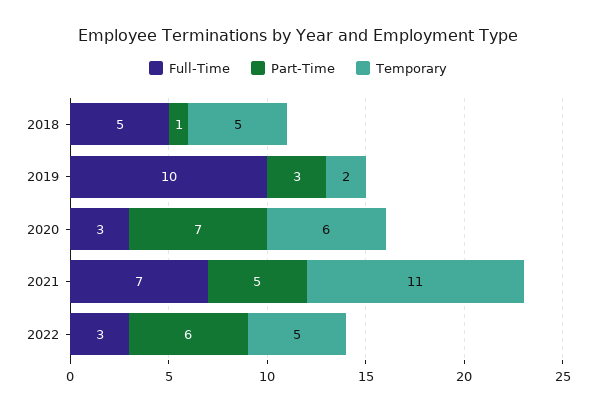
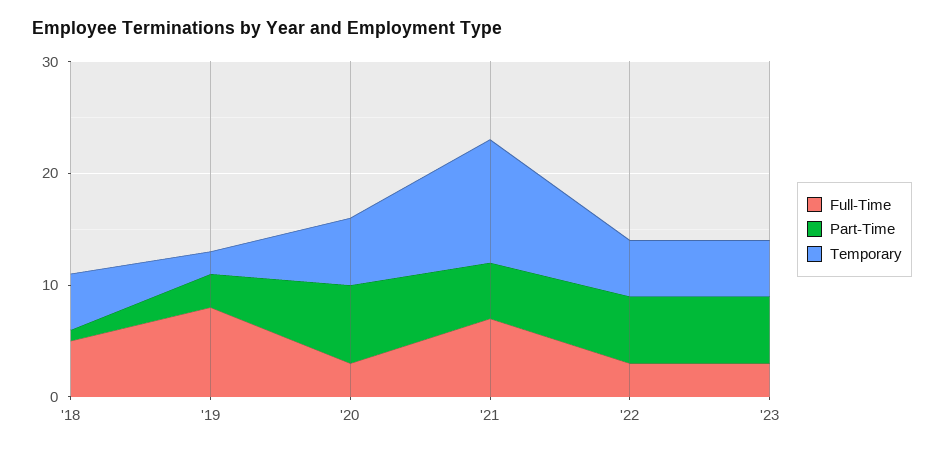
Full-Time, 2019: 10 -> 8
Full-Time, '23: none -> 3
Part-Time, '23: none -> 6
Temporary, '23: none -> 5

